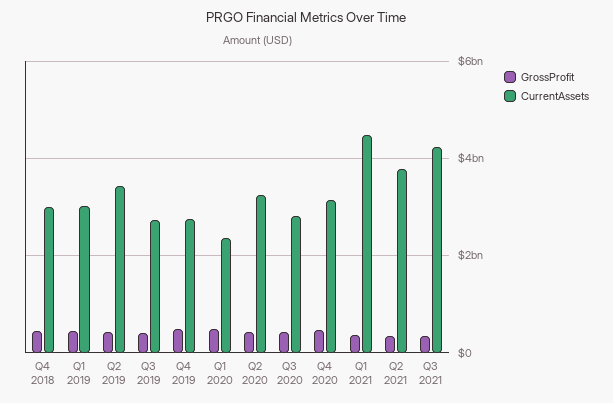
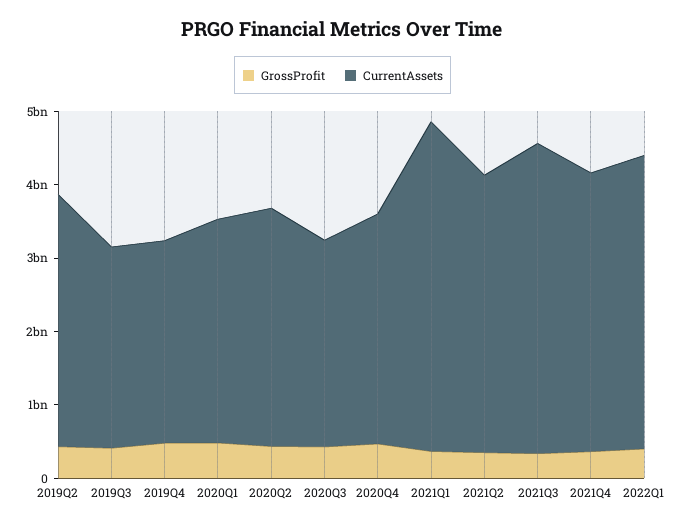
GrossProfit, Q4 2018: 400000000 -> none
CurrentAssets, Q4 2018: 3000000000 -> none
GrossProfit, Q1 2019: 400000000 -> none
CurrentAssets, Q1 2019: 3000000000 -> none
CurrentAssets, Q1 2020: 2400000000 -> 3000000000
GrossProfit, 2021Q4: none -> 400000000
CurrentAssets, 2021Q4: none -> 3800000000
GrossProfit, 2022Q1: none -> 400000000
CurrentAssets, 2022Q1: none -> 4000000000

